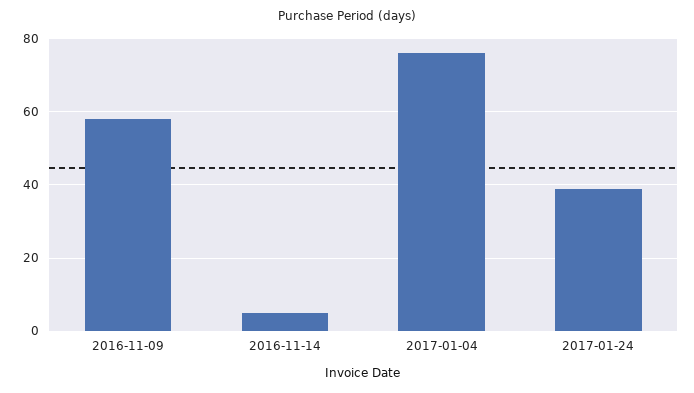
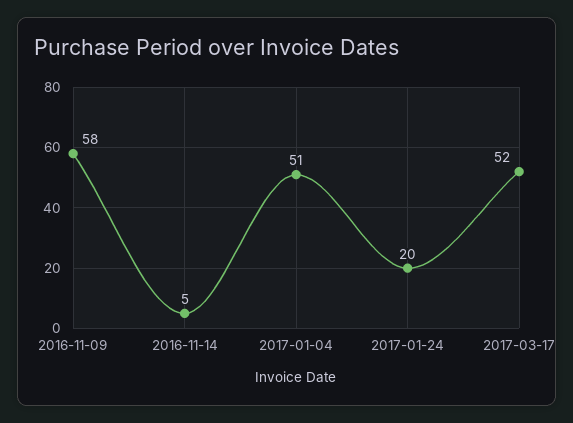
2017-01-04: 75 -> 51
2017-01-24: 40 -> 20
2017-03-17: none -> 52

